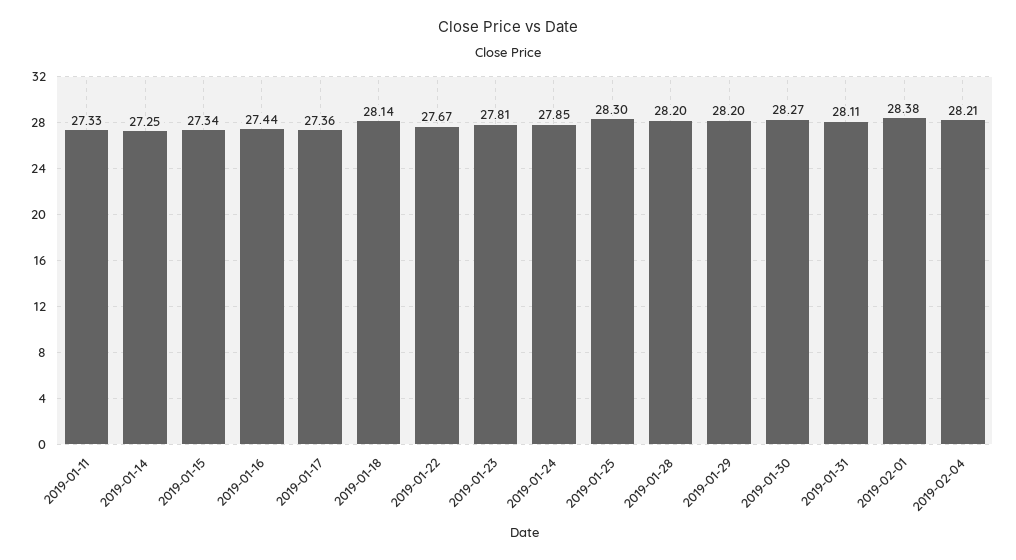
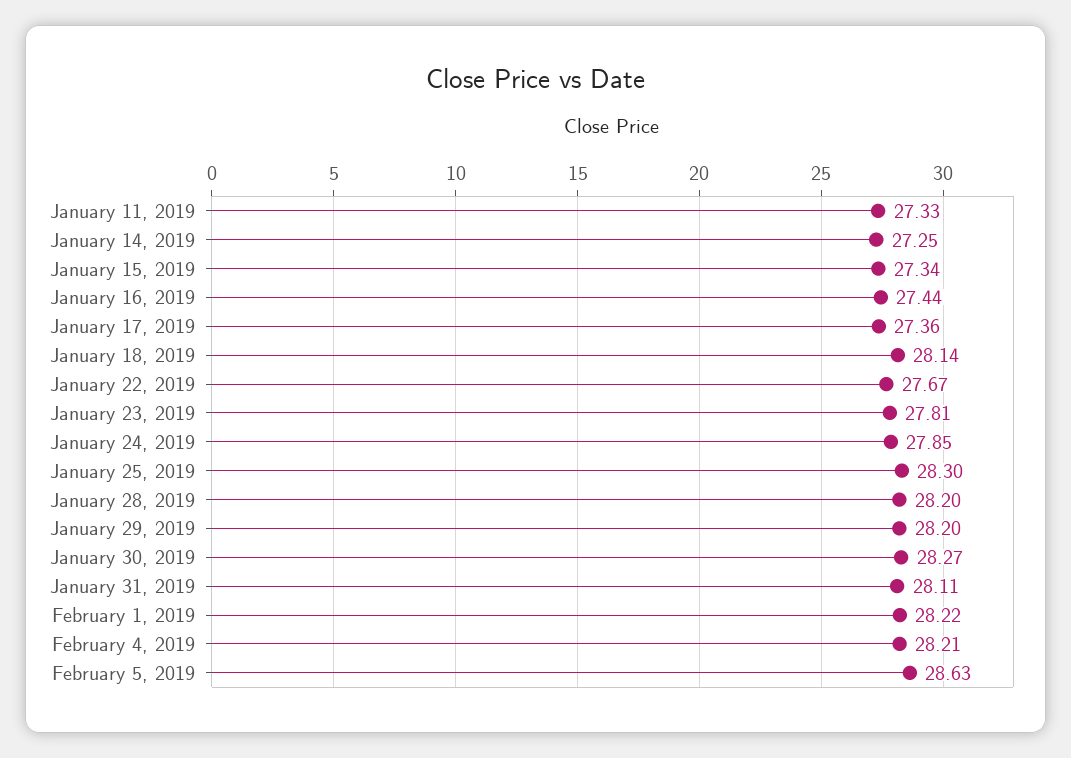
2019-02-01: 28.38 -> 28.22
February 5, 2019: none -> 28.63

